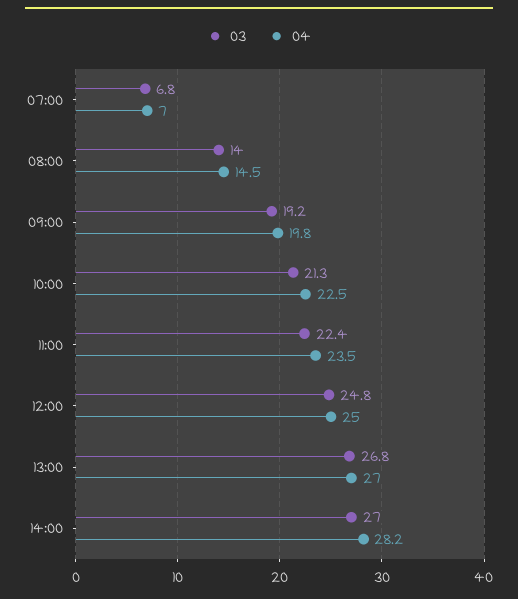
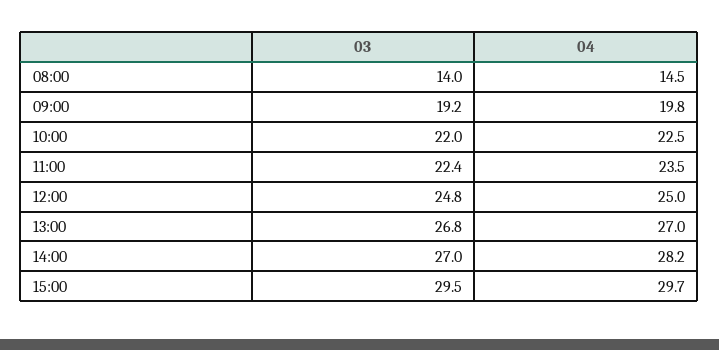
03, 07:00: 6.8 -> none
04, 07:00: 7 -> none
03, 10:00: 21.3 -> 22
03, 15:00: none -> 29.5
04, 15:00: none -> 29.7

